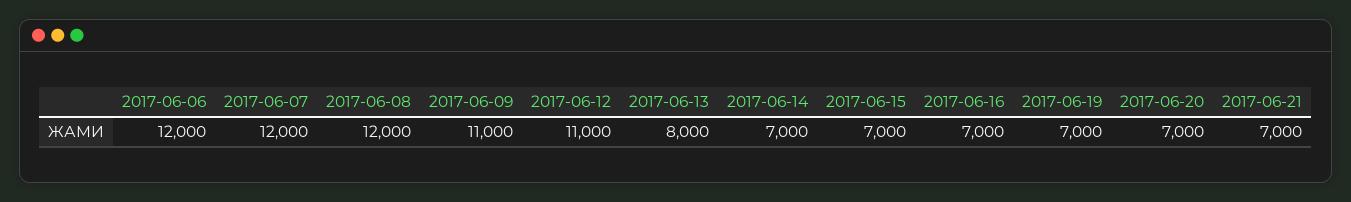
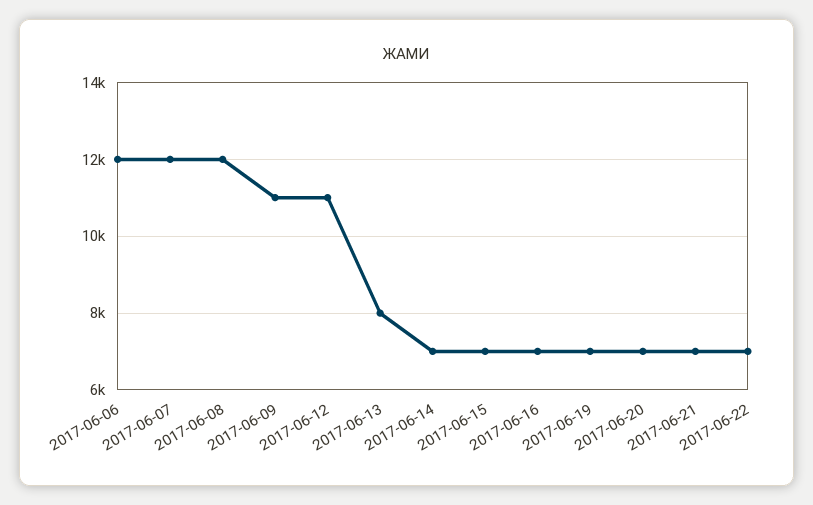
2017-06-22: none -> 7000

